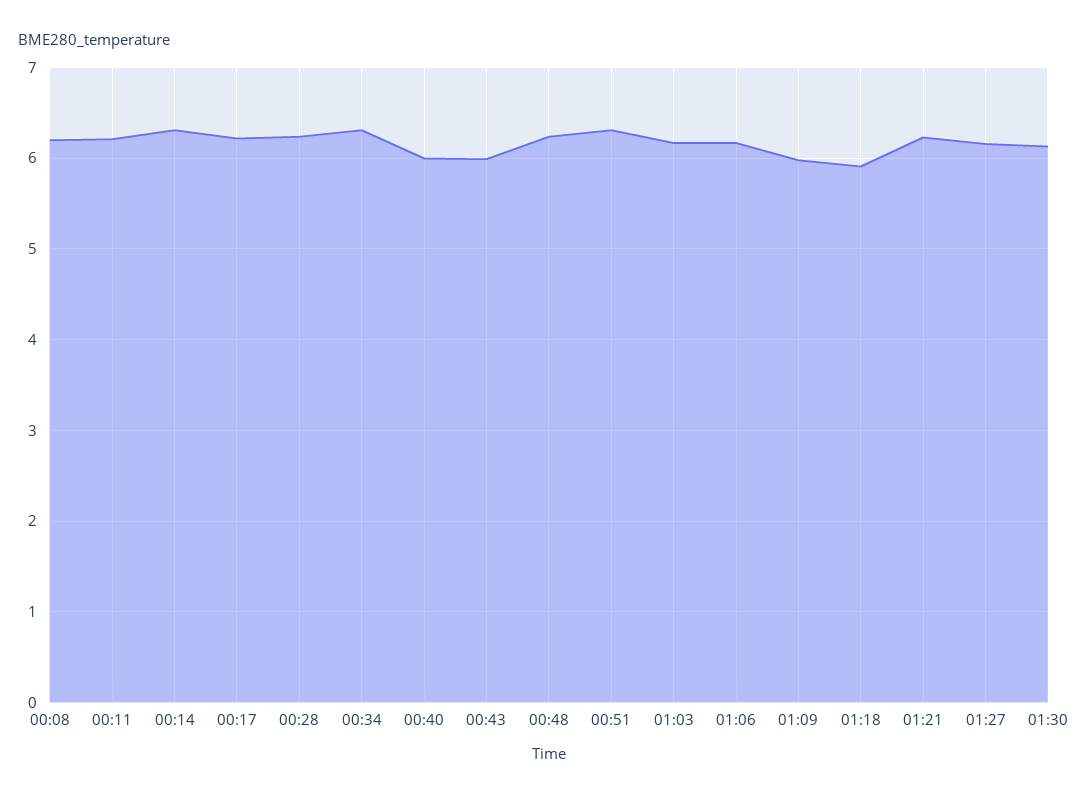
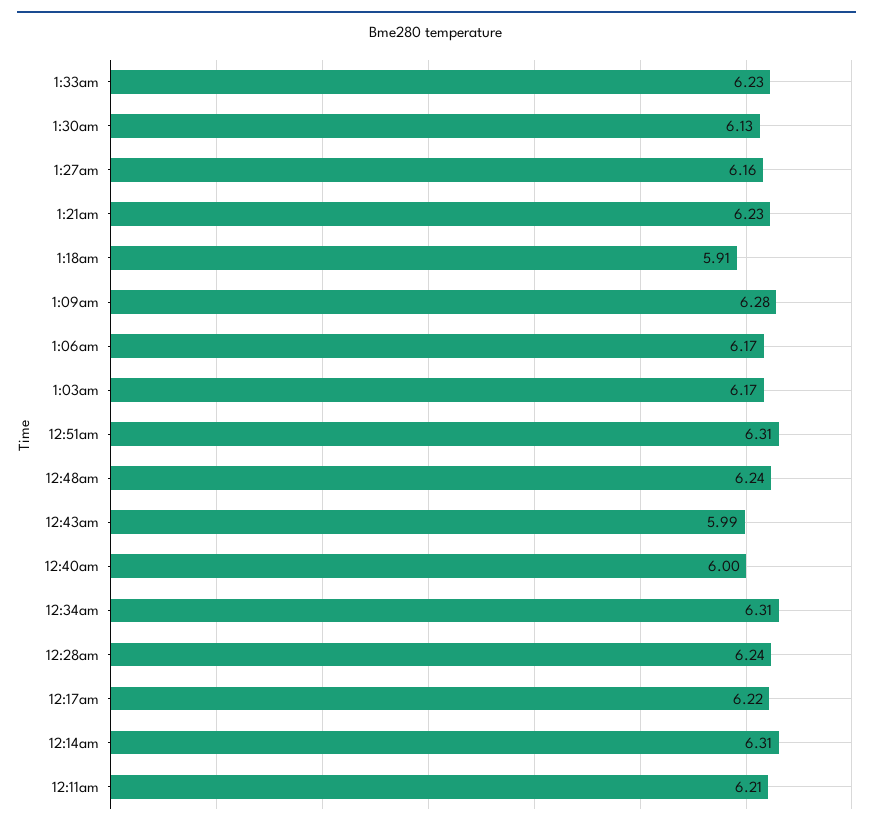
00:08: 6.2 -> none
01:09: 6 -> 6.28
1:33am: none -> 6.23

